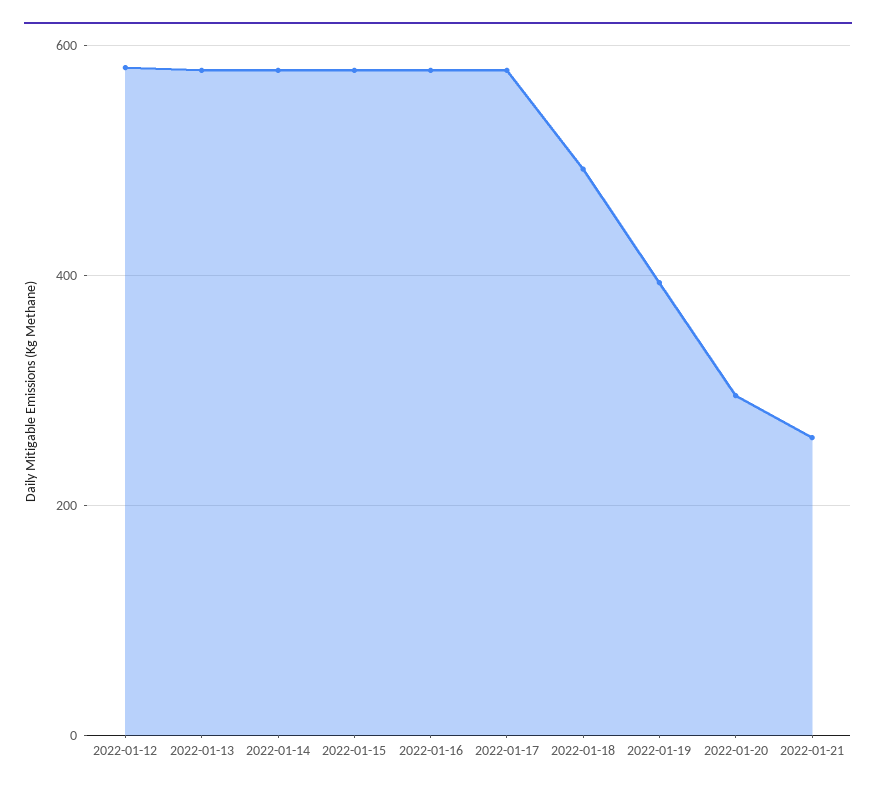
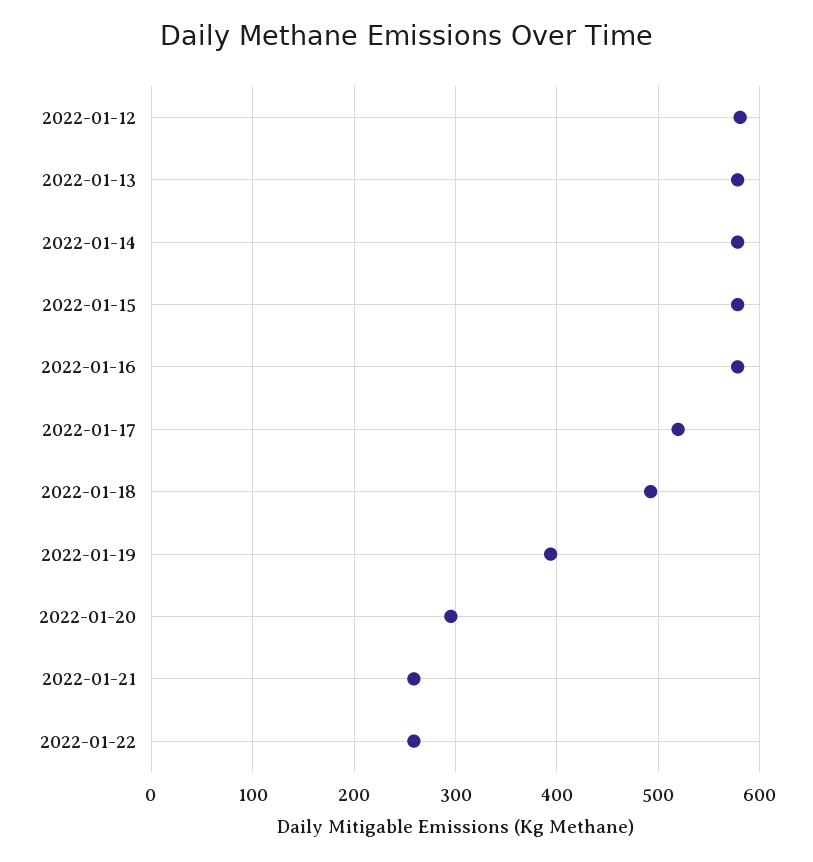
2022-01-17: 580 -> 520
2022-01-22: none -> 260

